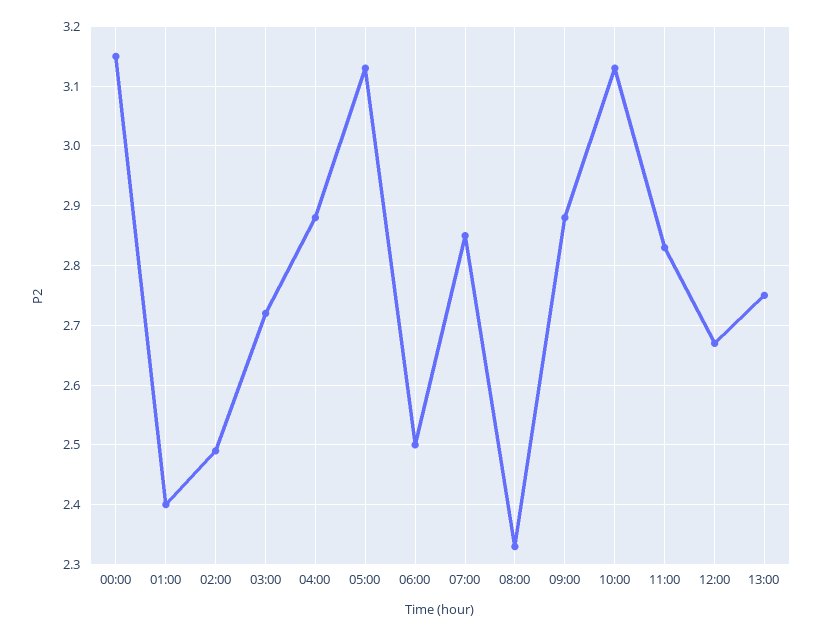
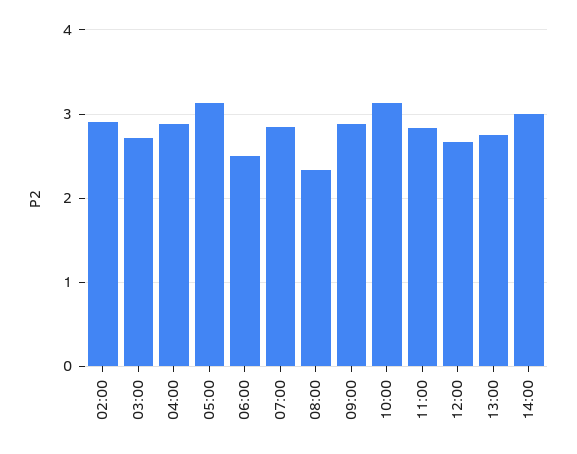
00:00: 3.15 -> none
01:00: 2.4 -> none
02:00: 2.5 -> 2.9
14:00: none -> 3

